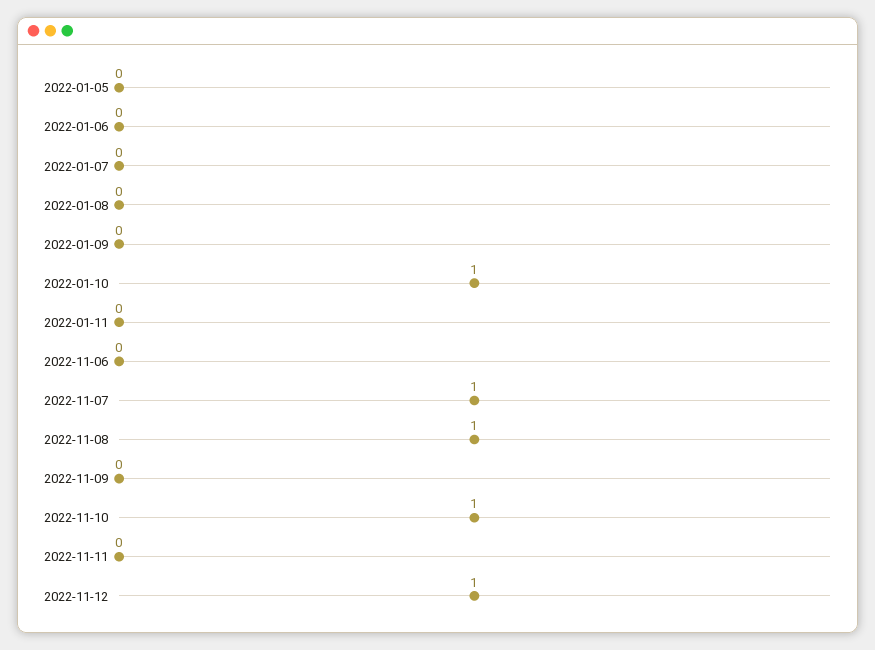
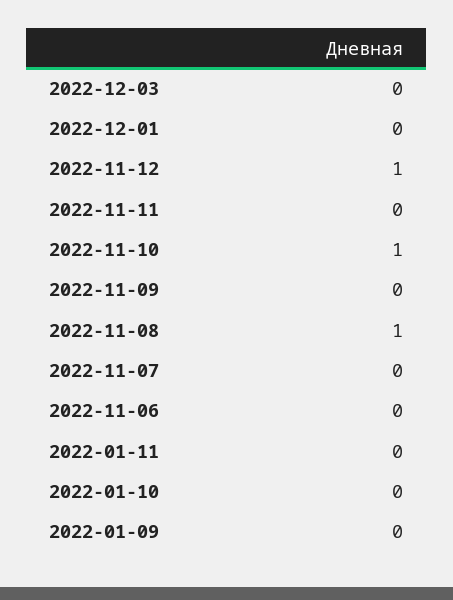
2022-01-05: 0 -> none
2022-01-06: 0 -> none
2022-01-07: 0 -> none
2022-01-08: 0 -> none
2022-01-10: 1 -> 0
2022-11-07: 1 -> 0
2022-12-03: none -> 0
2022-12-01: none -> 0

